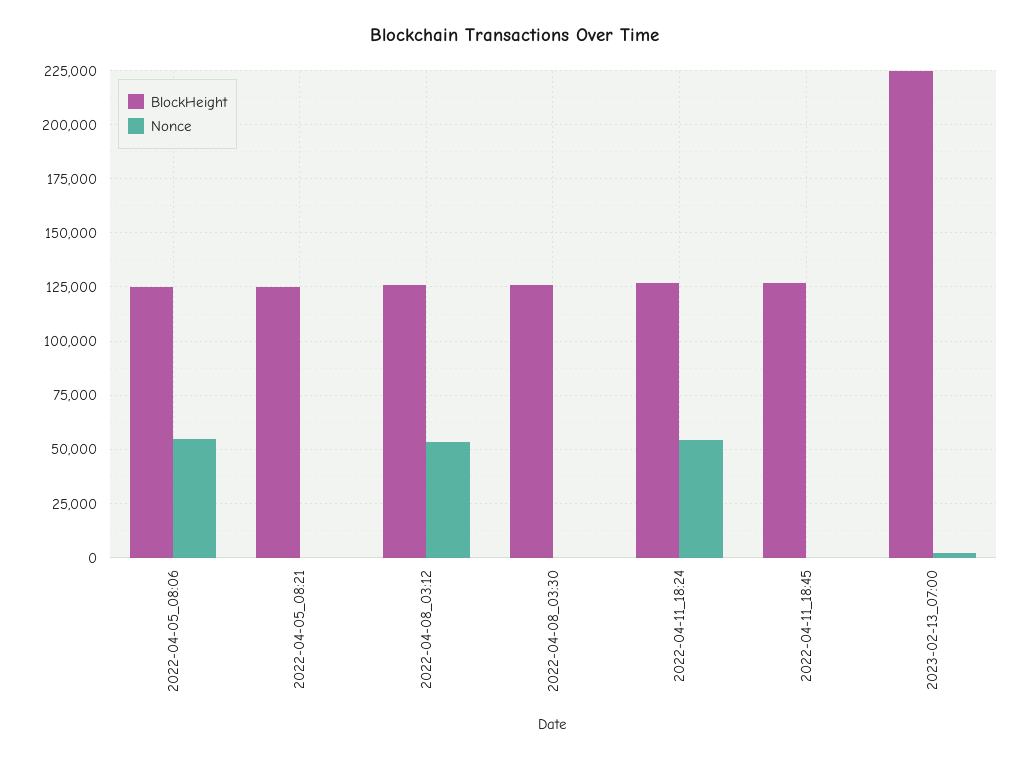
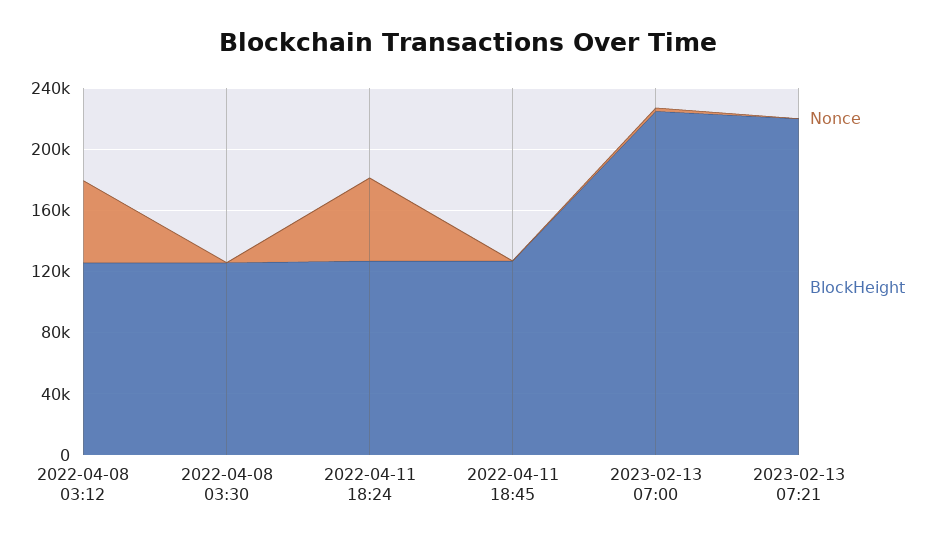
BlockHeight, 2022-04-05_08:06: 125000 -> none
Nonce, 2022-04-05_08:06: 55000 -> none
BlockHeight, 2022-04-05_08:21: 125000 -> none
Nonce, 2022-04-05_08:21: 0 -> none
Nonce, 2023-02-13 07:21: none -> 0
BlockHeight, 2023-02-13 07:21: none -> 220000

